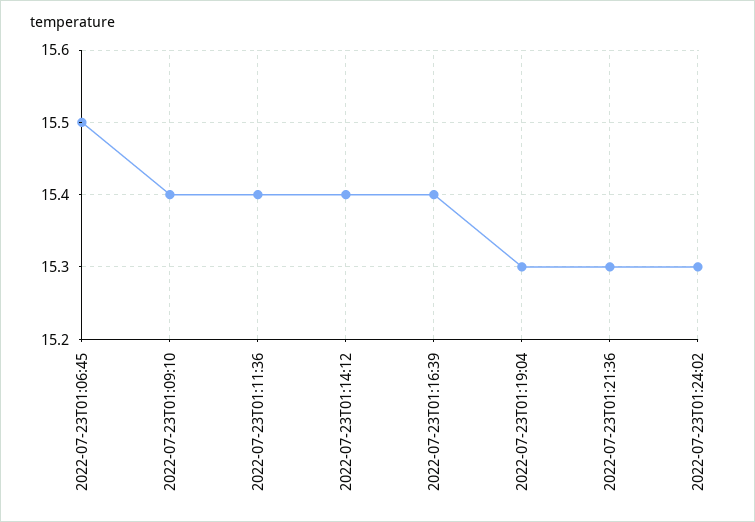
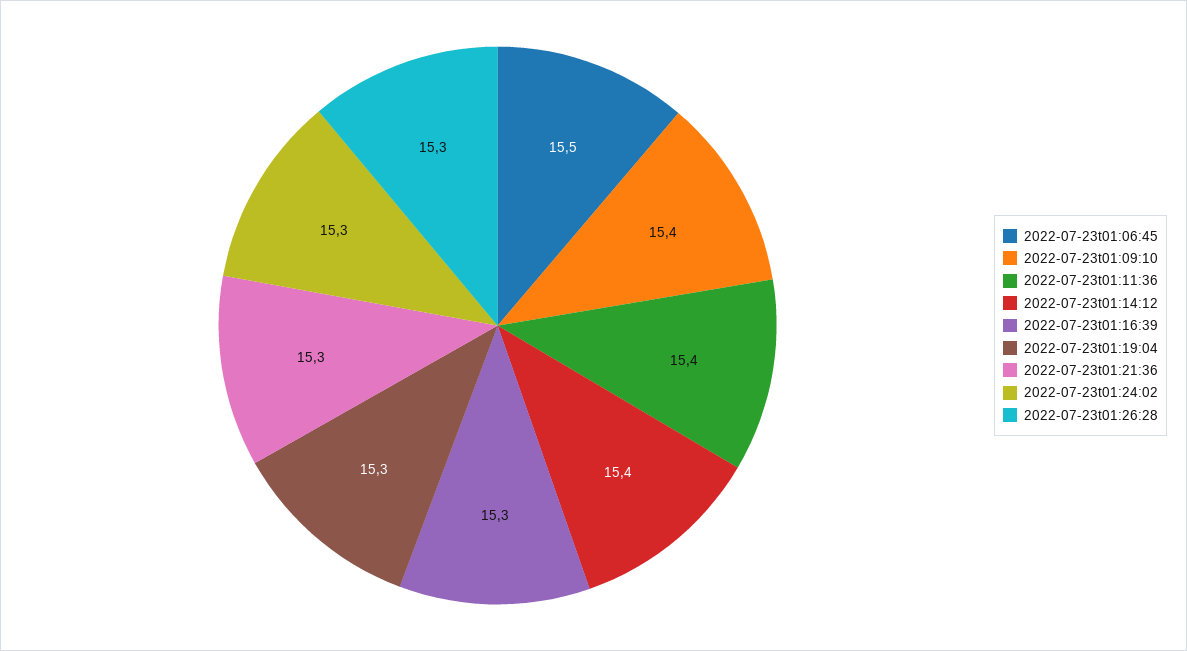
2022-07-23T01:16:39: 15.4 -> 15.3
2022-07-23t01:26:28: none -> 15.3

